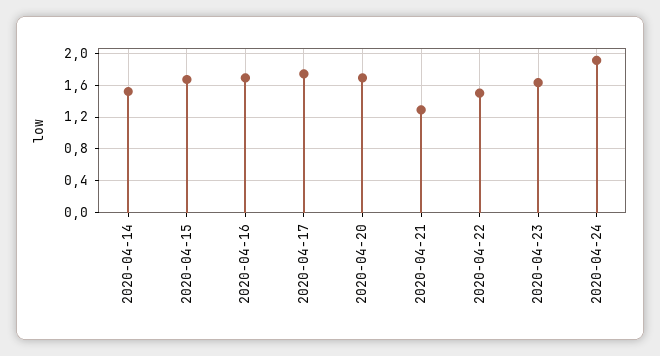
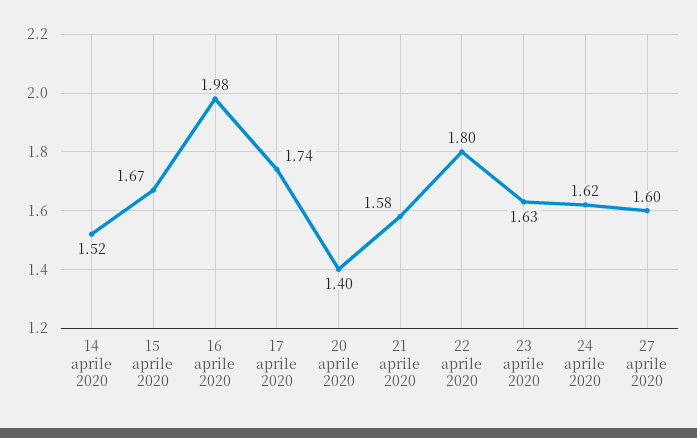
2020-04-16: 1.7 -> 1.98
2020-04-20: 1.7 -> 1.4
2020-04-21: 1.3 -> 1.58
2020-04-22: 1.5 -> 1.8
2020-04-24: 1.9 -> 1.62
27 aprile 2020: none -> 1.6

